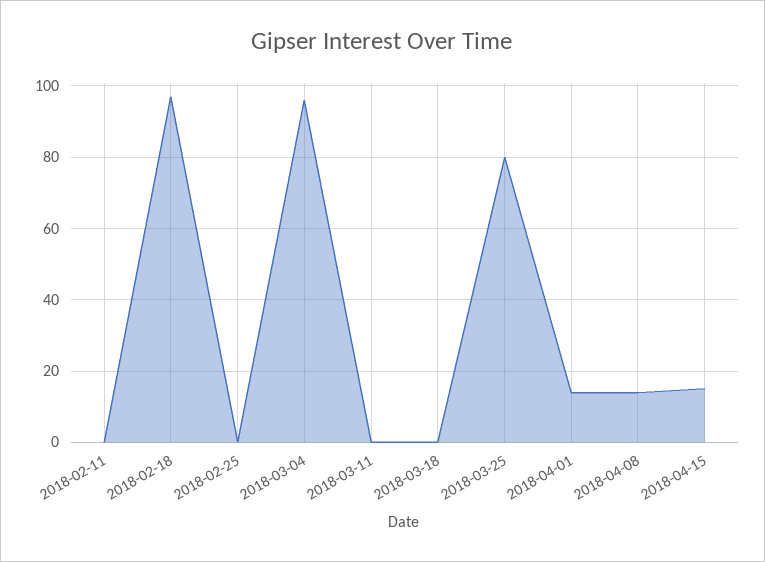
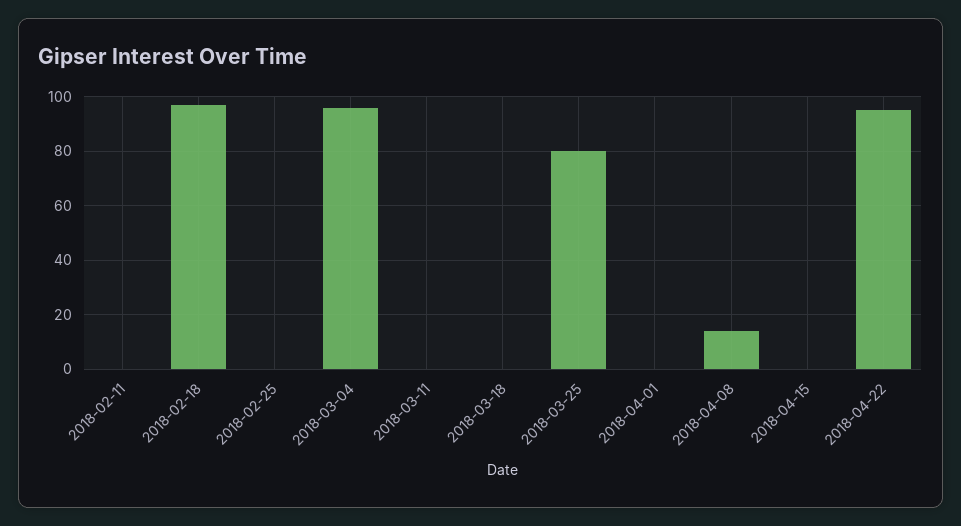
2018-04-01: 15 -> 0
2018-04-15: 15 -> 0
2018-04-22: none -> 95

